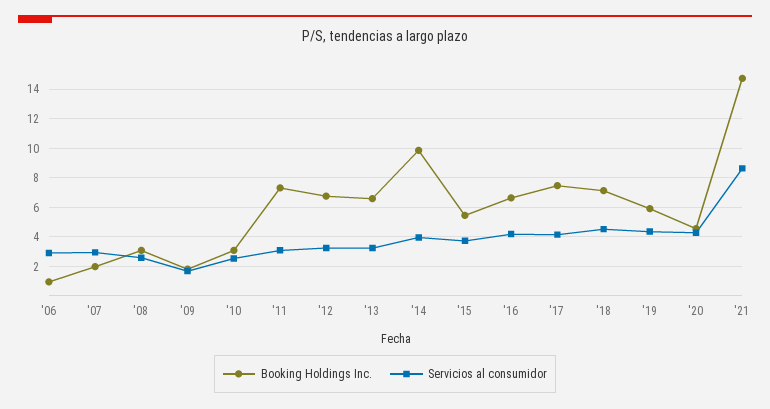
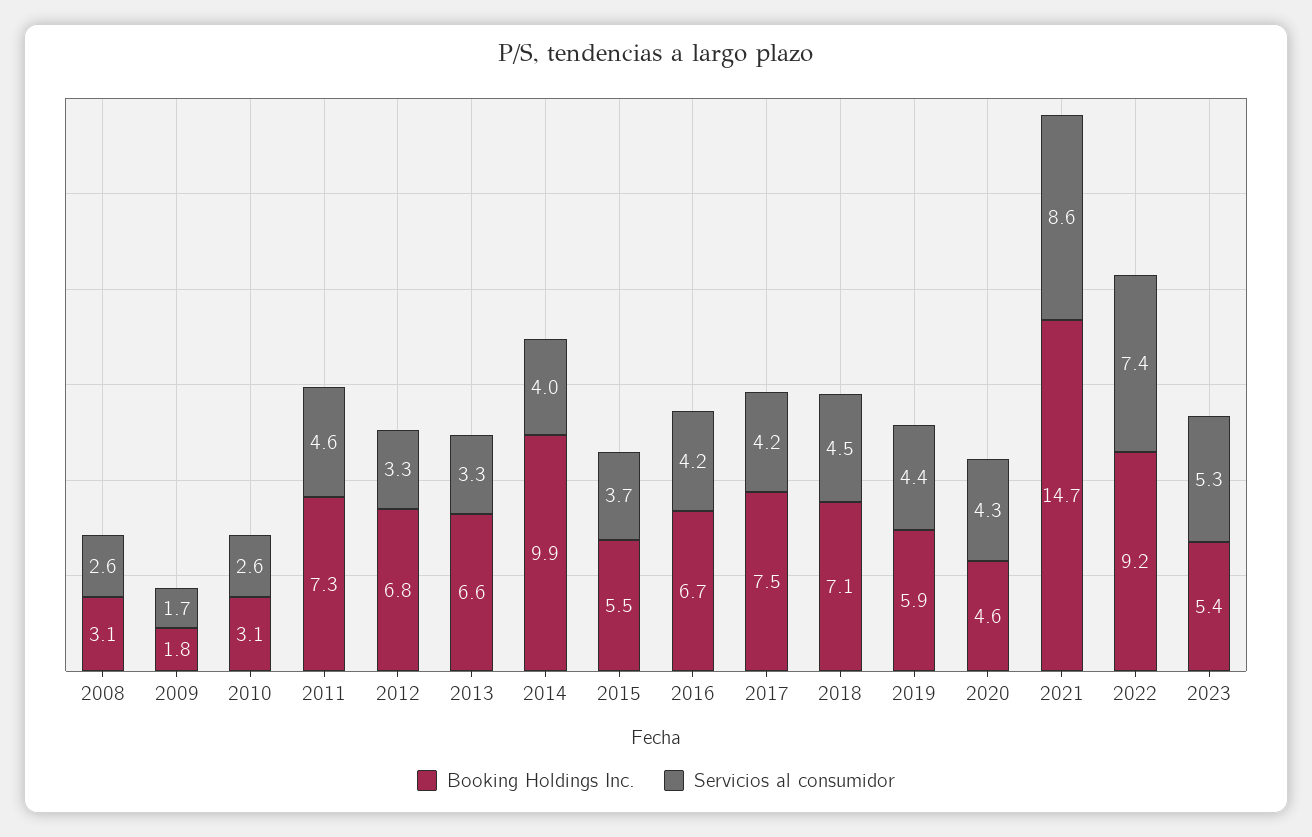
Booking Holdings Inc., '06: 1 -> none
Servicios al consumidor, '06: 3 -> none
Booking Holdings Inc., '07: 2 -> none
Servicios al consumidor, '07: 3 -> none
Servicios al consumidor, '11: 3 -> 4.6
Booking Holdings Inc., 2022: none -> 9.2
Servicios al consumidor, 2022: none -> 7.4
Booking Holdings Inc., 2023: none -> 5.4
Servicios al consumidor, 2023: none -> 5.3

